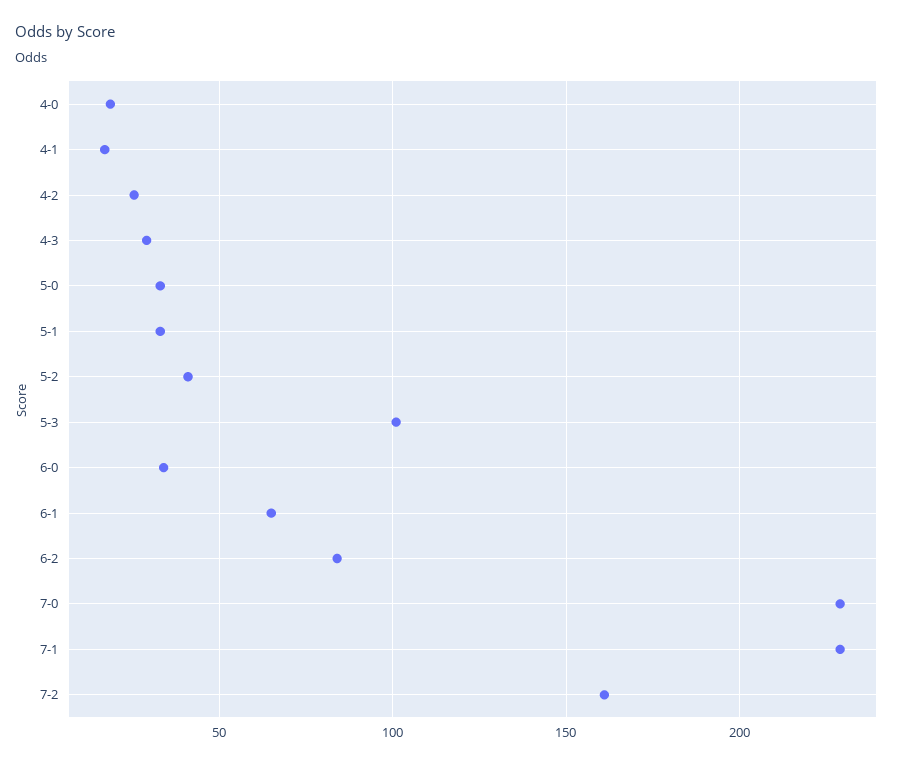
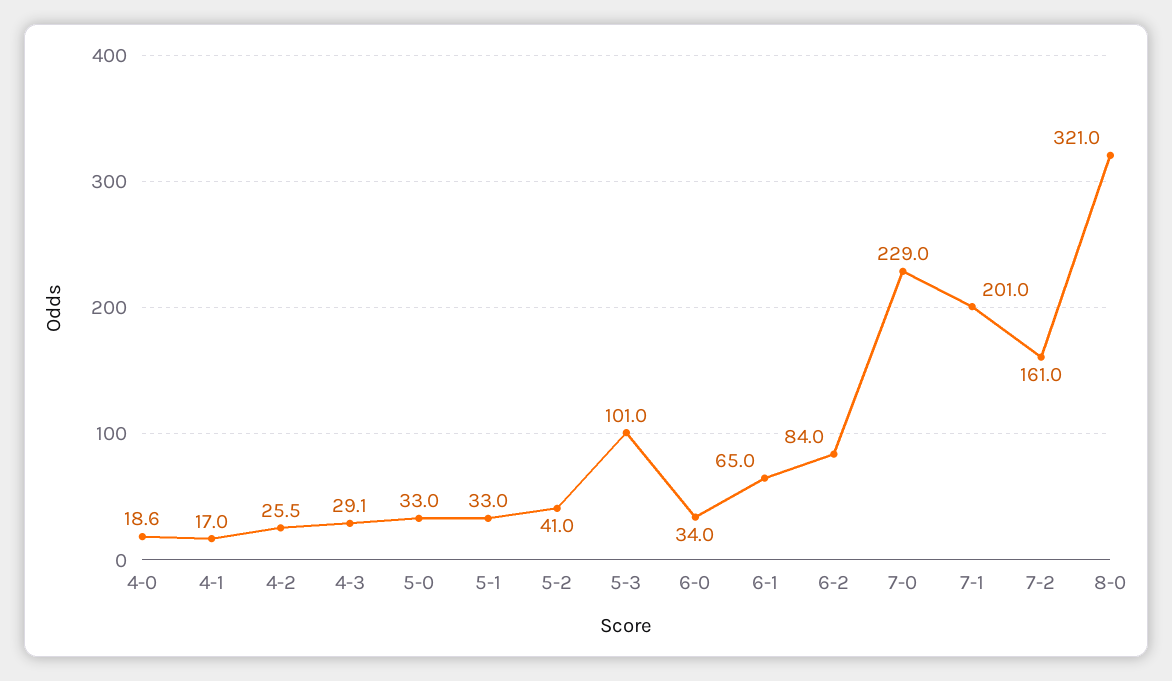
7-1: 230 -> 201
8-0: none -> 321

